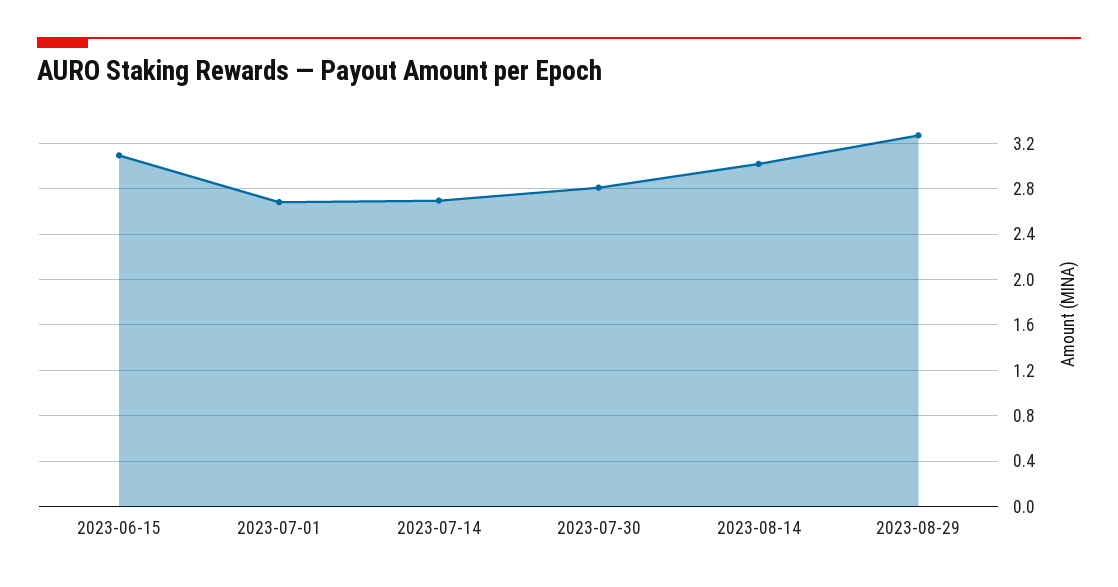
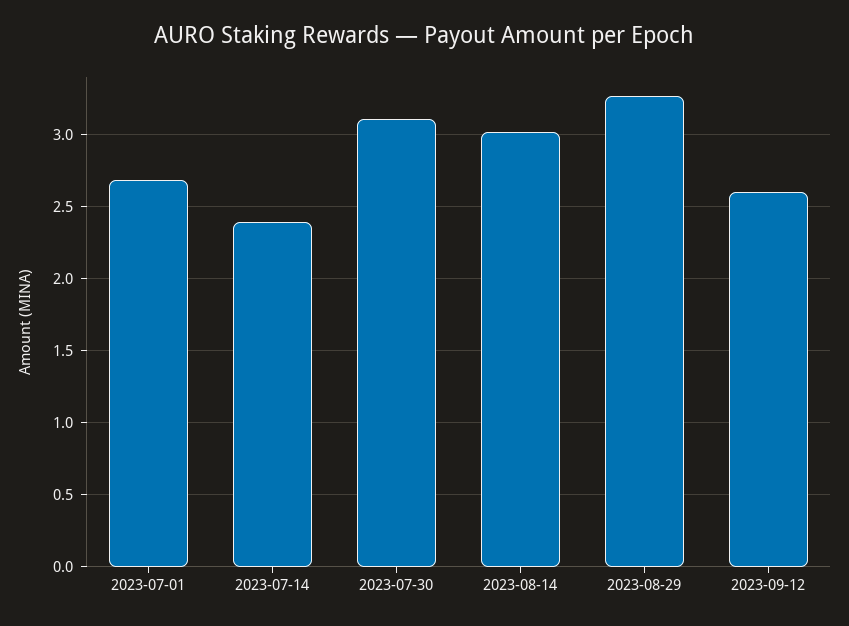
2023-06-15: 3.1 -> none
2023-07-14: 2.7 -> 2.4
2023-07-30: 2.8 -> 3.1
2023-09-12: none -> 2.6

